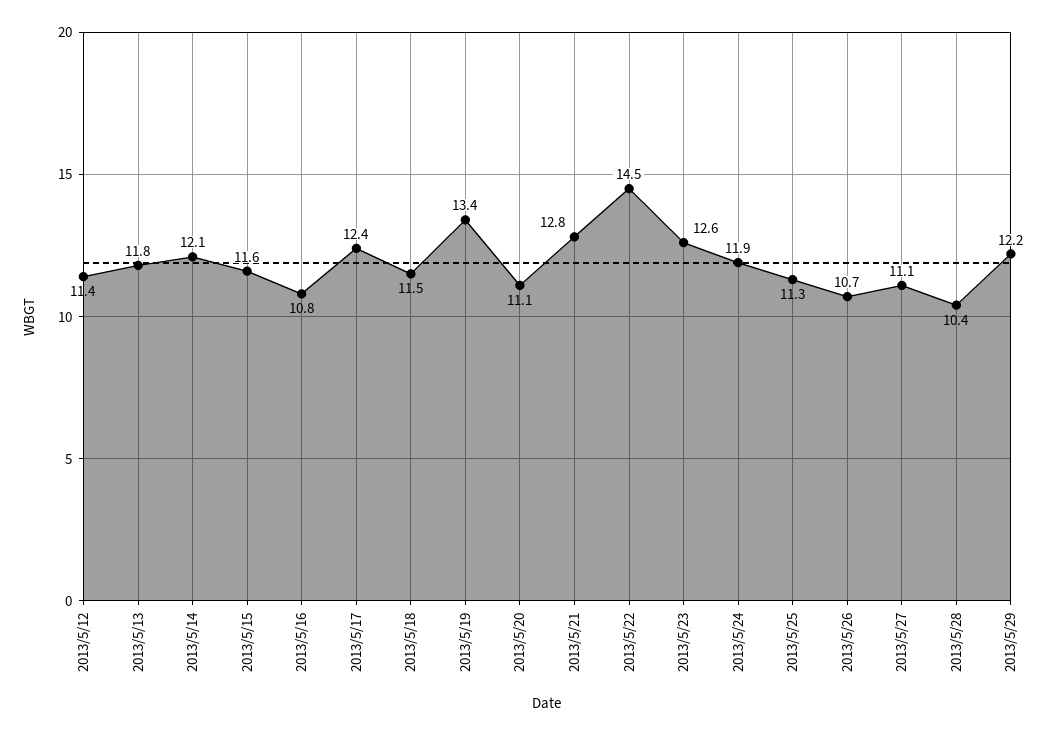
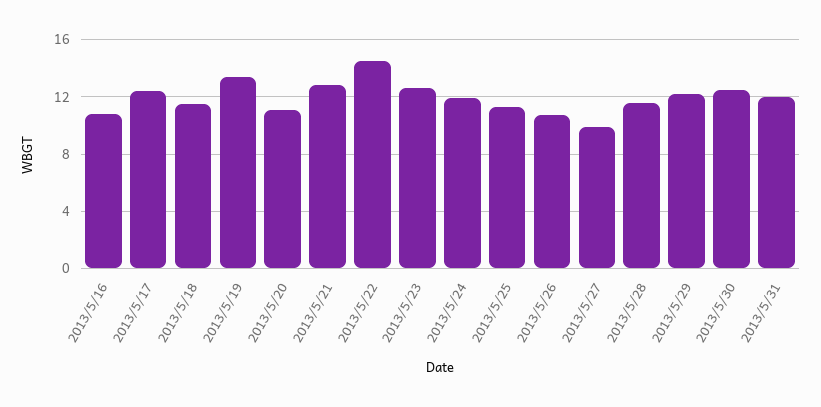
2013/5/12: 11.4 -> none
2013/5/13: 11.8 -> none
2013/5/14: 12.1 -> none
2013/5/15: 11.6 -> none
2013/5/27: 11.1 -> 10
2013/5/28: 10.4 -> 11.5
2013/5/30: none -> 12.5
2013/5/31: none -> 12

